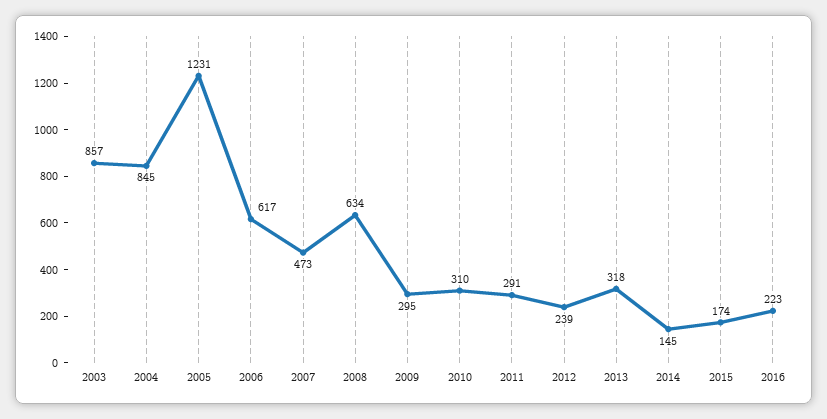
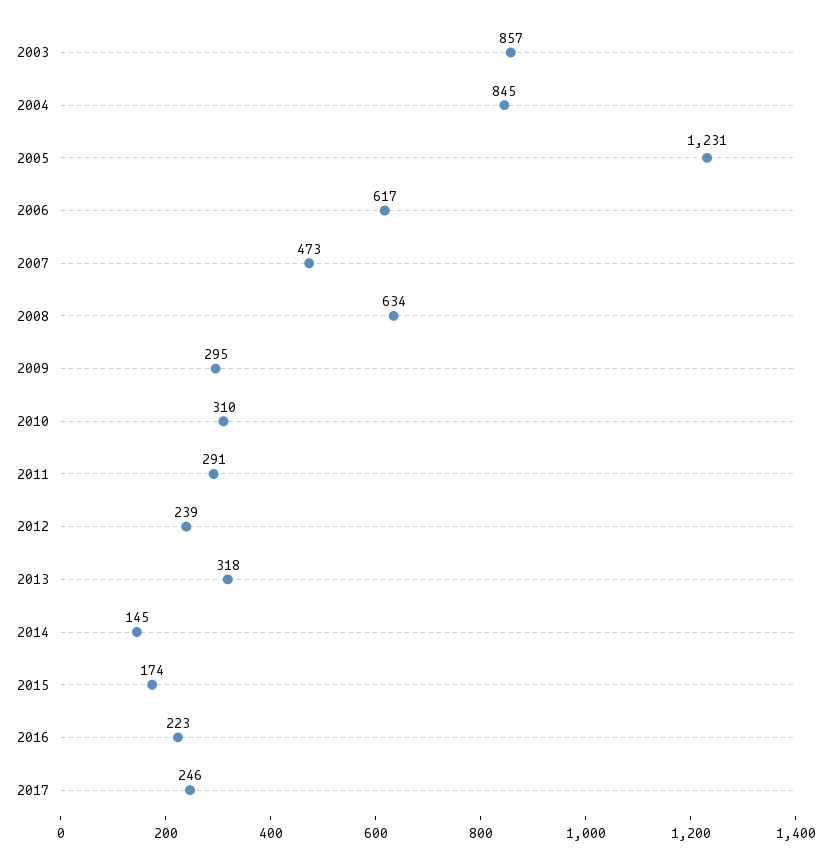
2017: none -> 246

